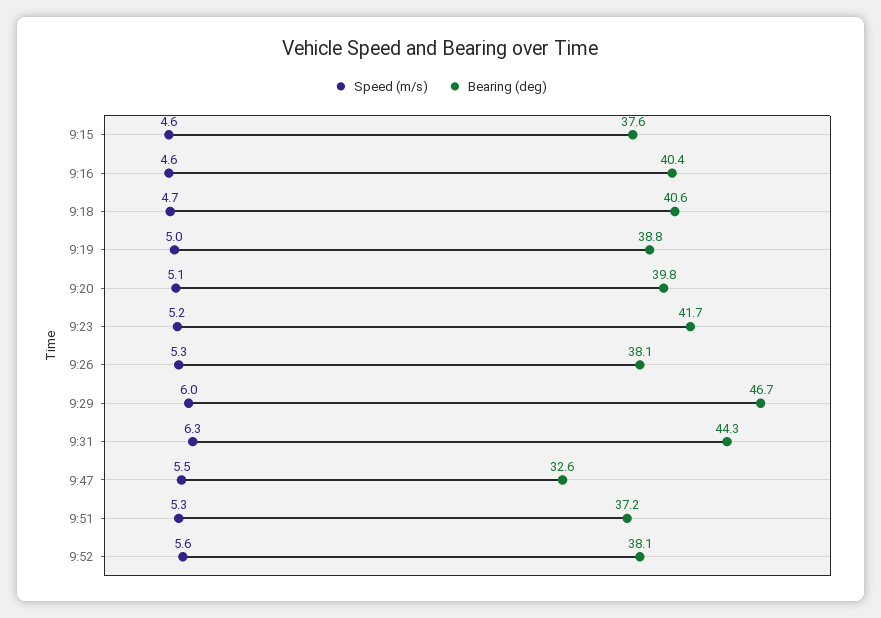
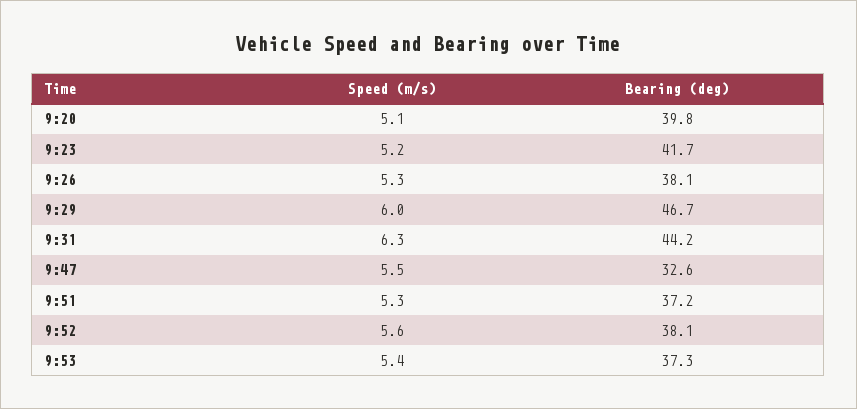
Speed (m/s), 9:15: 4.6 -> none
Bearing (deg), 9:15: 37.6 -> none
Speed (m/s), 9:16: 4.6 -> none
Bearing (deg), 9:16: 40.4 -> none
Speed (m/s), 9:18: 4.7 -> none
Bearing (deg), 9:18: 40.6 -> none
Speed (m/s), 9:19: 5 -> none
Bearing (deg), 9:19: 38.8 -> none
Bearing (deg), 9:31: 44.3 -> 44.2
Speed (m/s), 9:53: none -> 5.4
Bearing (deg), 9:53: none -> 37.3

